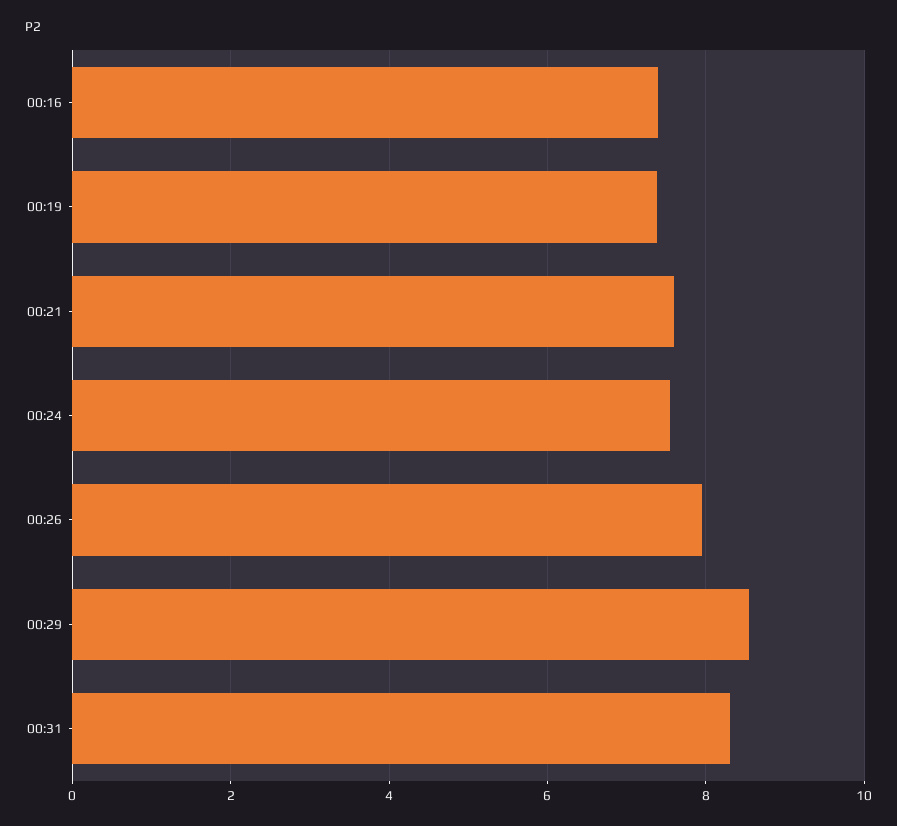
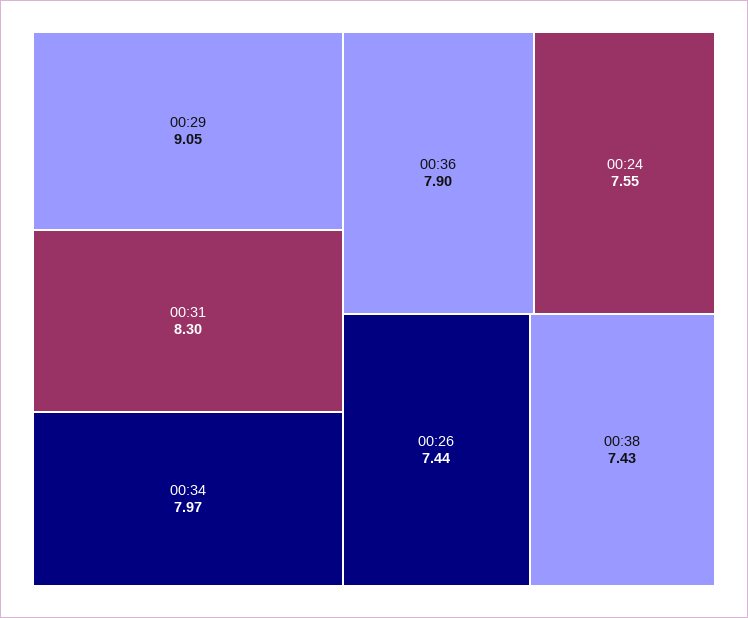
00:16: 7.4 -> none
00:19: 7.4 -> none
00:21: 7.6 -> none
00:26: 8 -> 7.44
00:29: 8.6 -> 9.05
00:34: none -> 7.97
00:36: none -> 7.9
00:38: none -> 7.43

